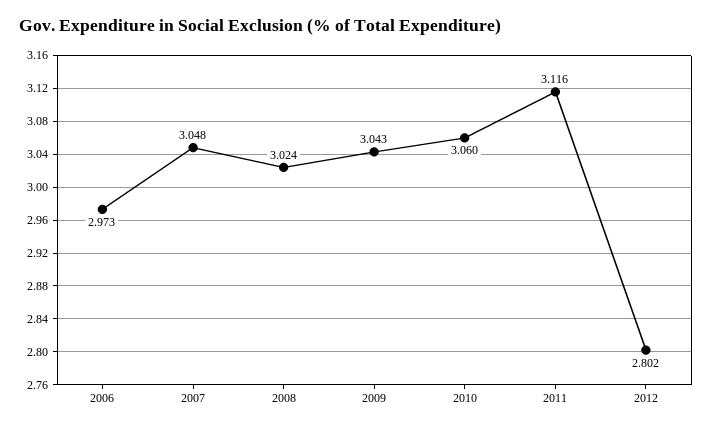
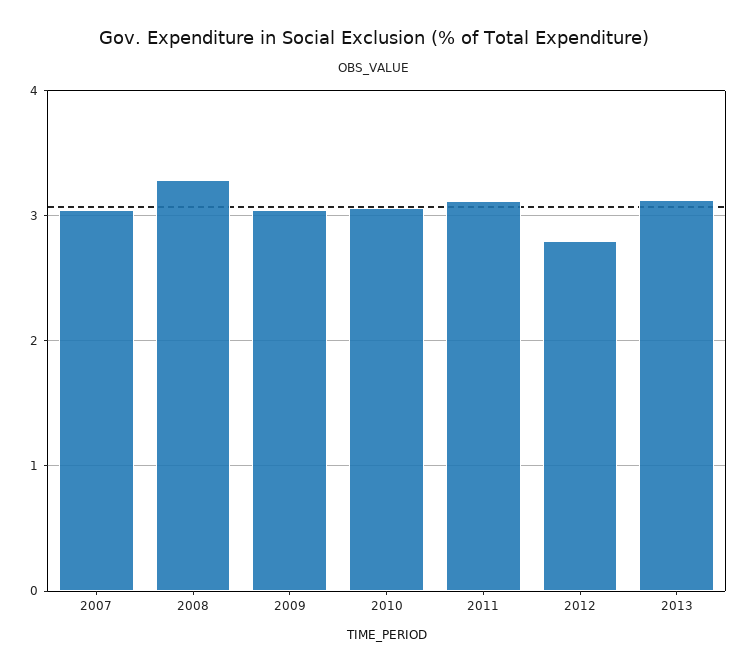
2006: 2.973 -> none
2008: 3.024 -> 3.3
2013: none -> 3.1

